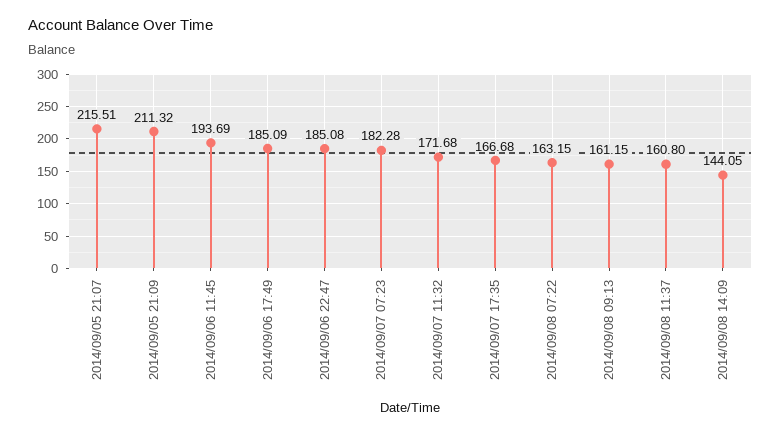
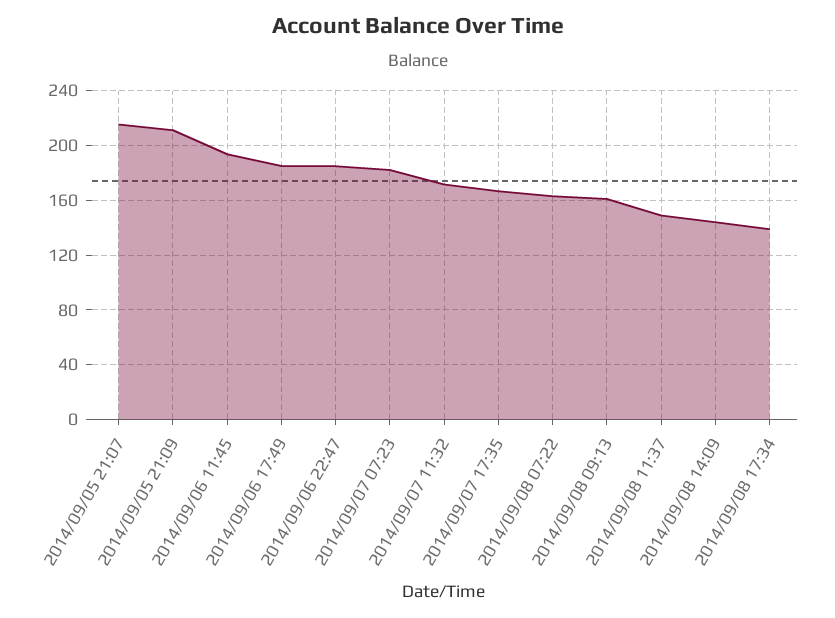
2014/09/08 11:37: 160.8 -> 150
2014/09/08 17:34: none -> 140

